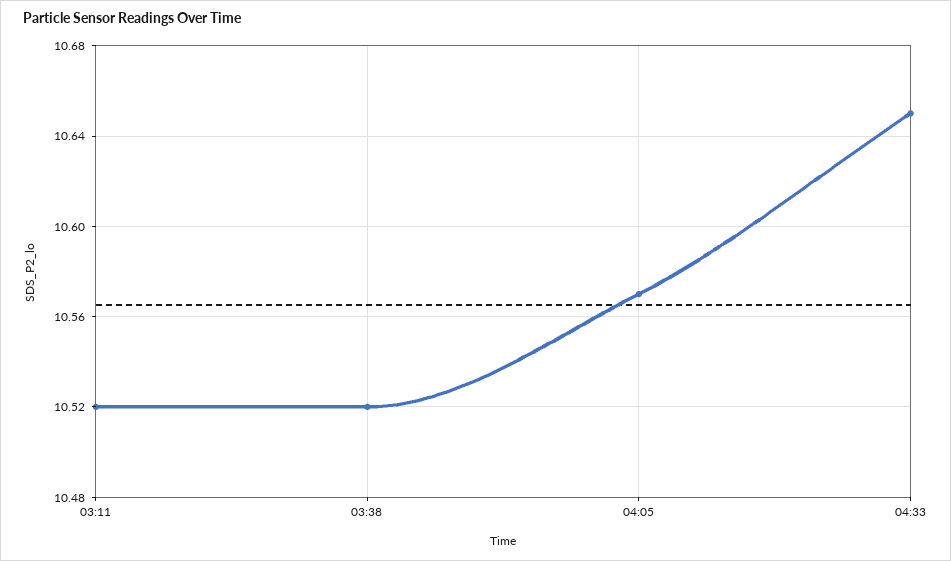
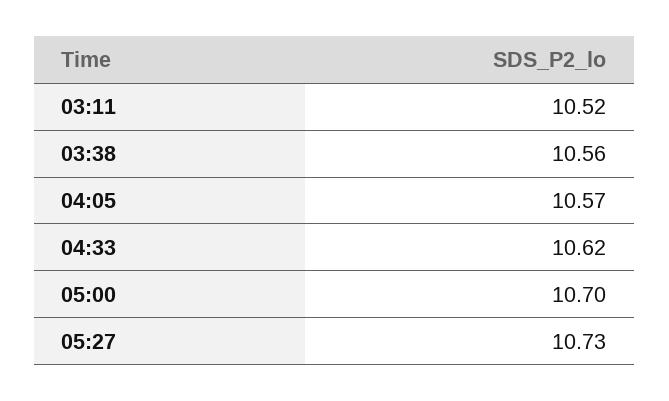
03:38: 10.52 -> 10.56
04:33: 10.65 -> 10.62
05:00: none -> 10.7
05:27: none -> 10.73

